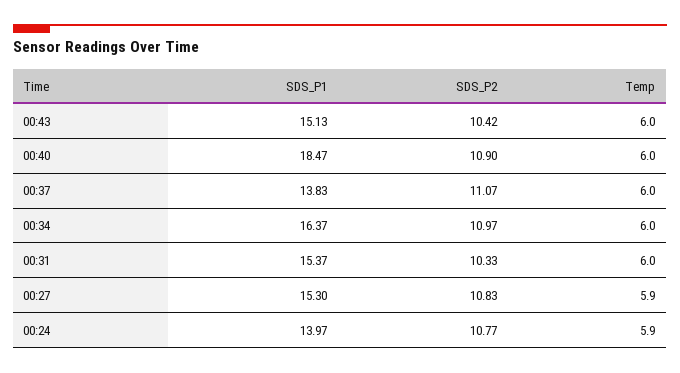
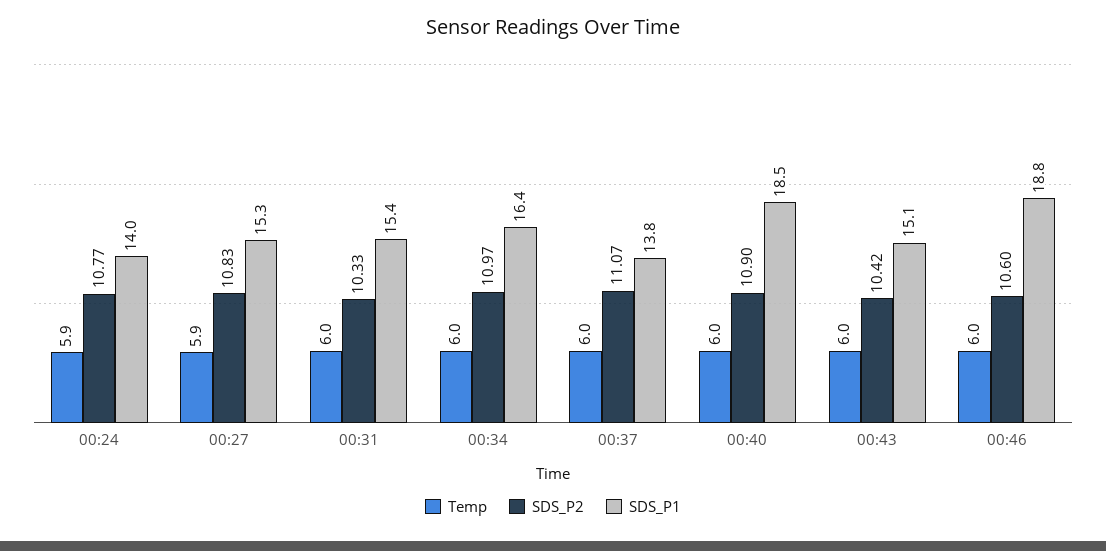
Temp, 00:46: none -> 6
SDS_P2, 00:46: none -> 10.6
SDS_P1, 00:46: none -> 18.8

